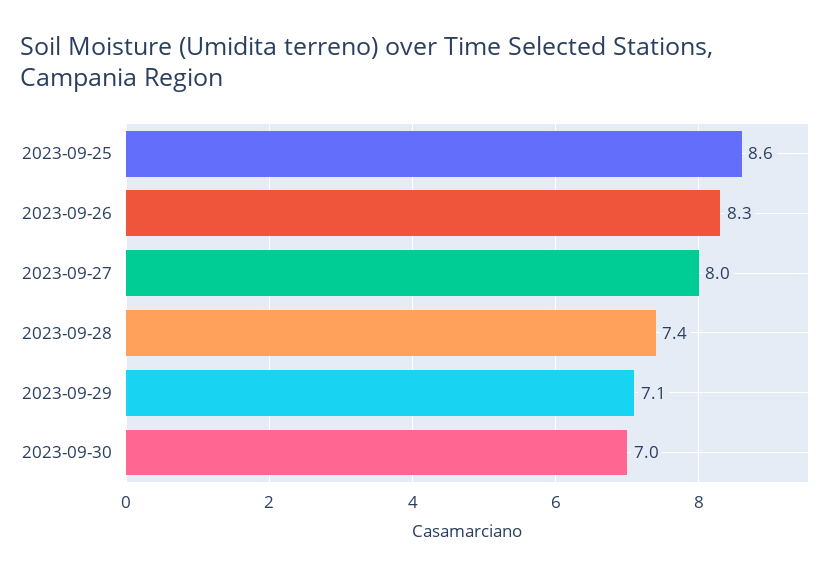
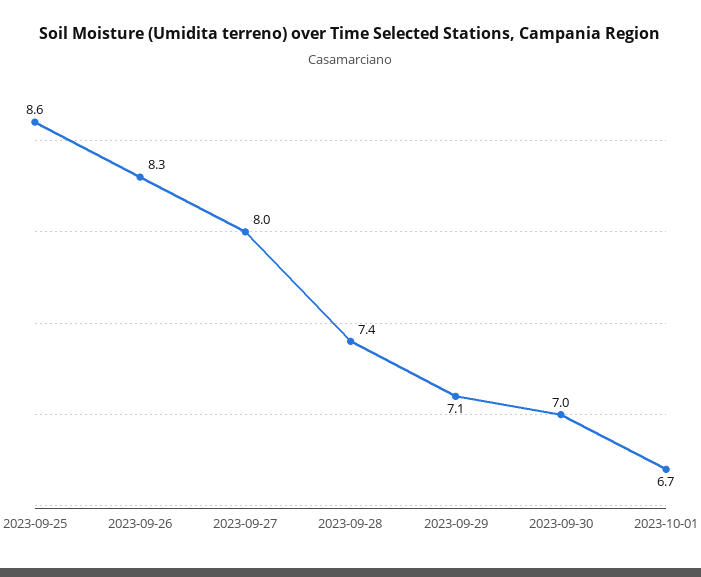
2023-10-01: none -> 6.7

